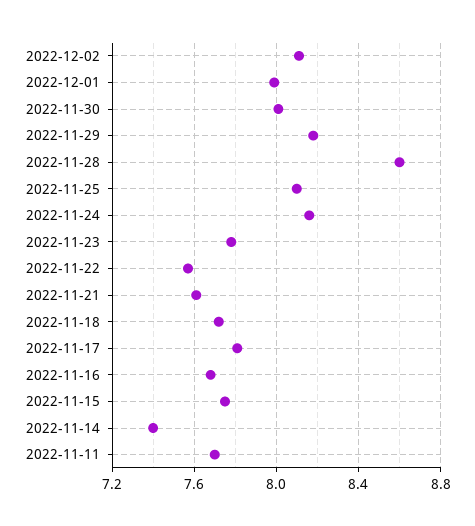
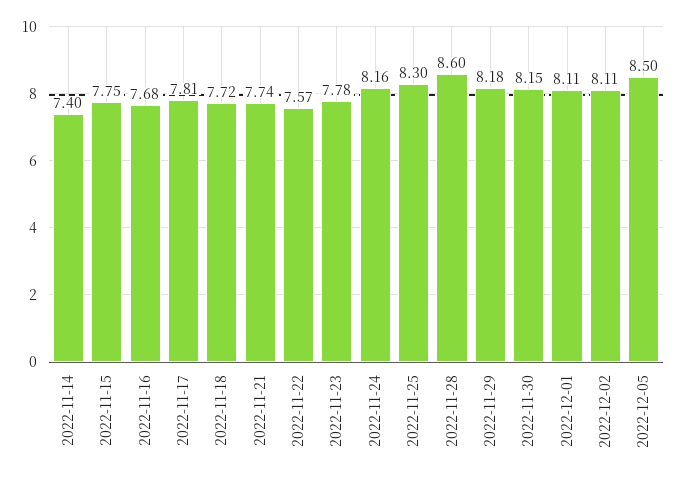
2022-12-01: 8 -> 8.11
2022-11-30: 8 -> 8.15
2022-11-25: 8.1 -> 8.3
2022-11-21: 7.6 -> 7.74
2022-11-11: 7.7 -> none
2022-12-05: none -> 8.5

